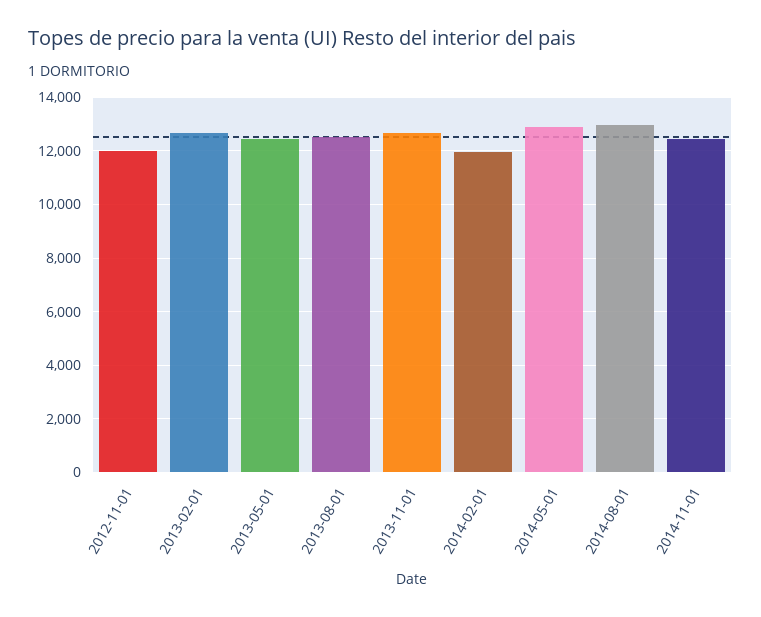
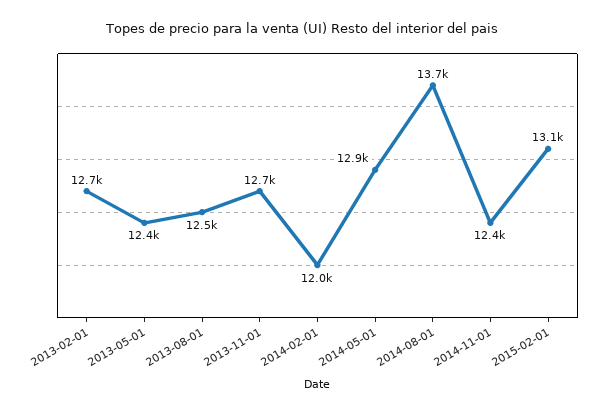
2012-11-01: 12000 -> none
2014-08-01: 13000 -> 13700
2015-02-01: none -> 13100

